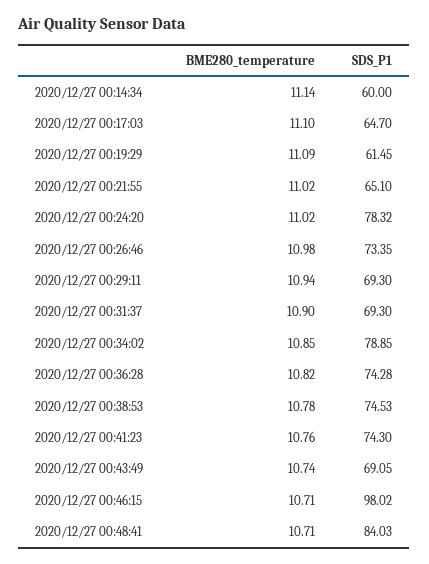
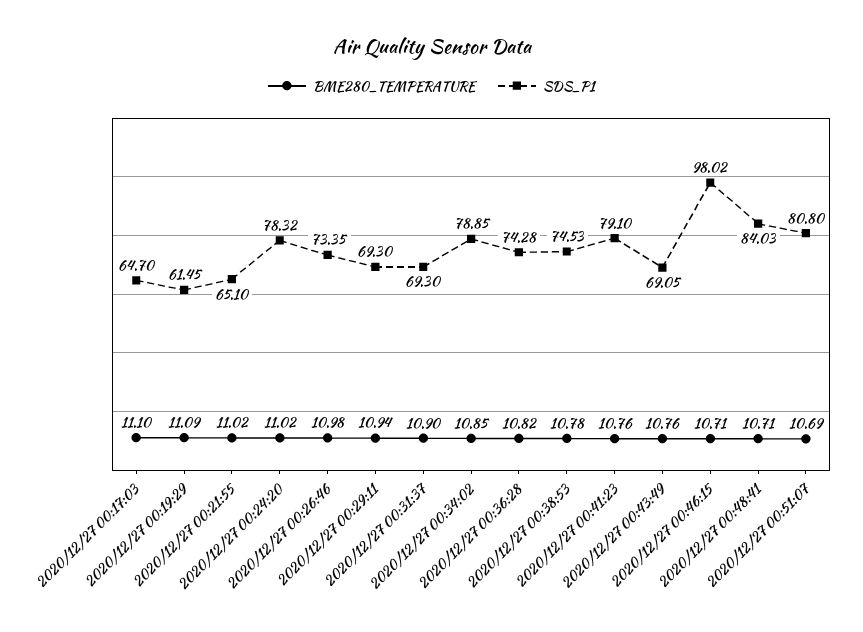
BME280_temperature, 2020/12/27 00:14:34: 11.14 -> none
SDS_P1, 2020/12/27 00:14:34: 60 -> none
SDS_P1, 2020/12/27 00:41:23: 74.3 -> 79.1
BME280_temperature, 2020/12/27 00:43:49: 10.74 -> 10.76
BME280_temperature, 2020/12/27 00:51:07: none -> 10.69
SDS_P1, 2020/12/27 00:51:07: none -> 80.8

